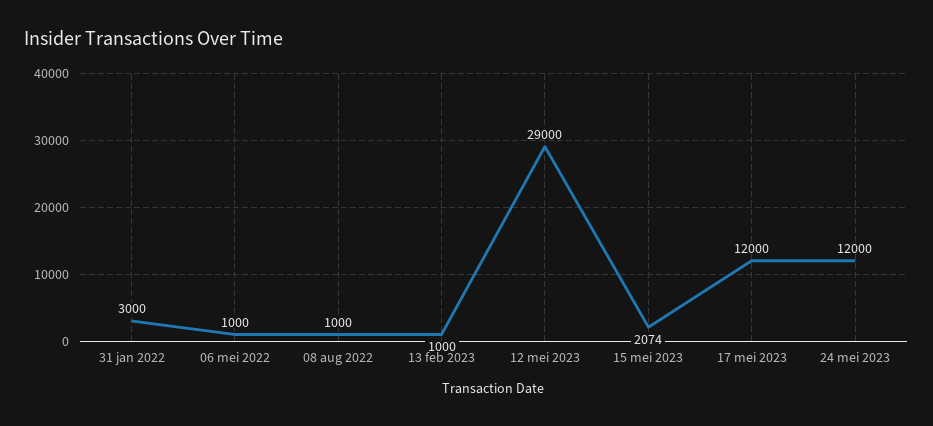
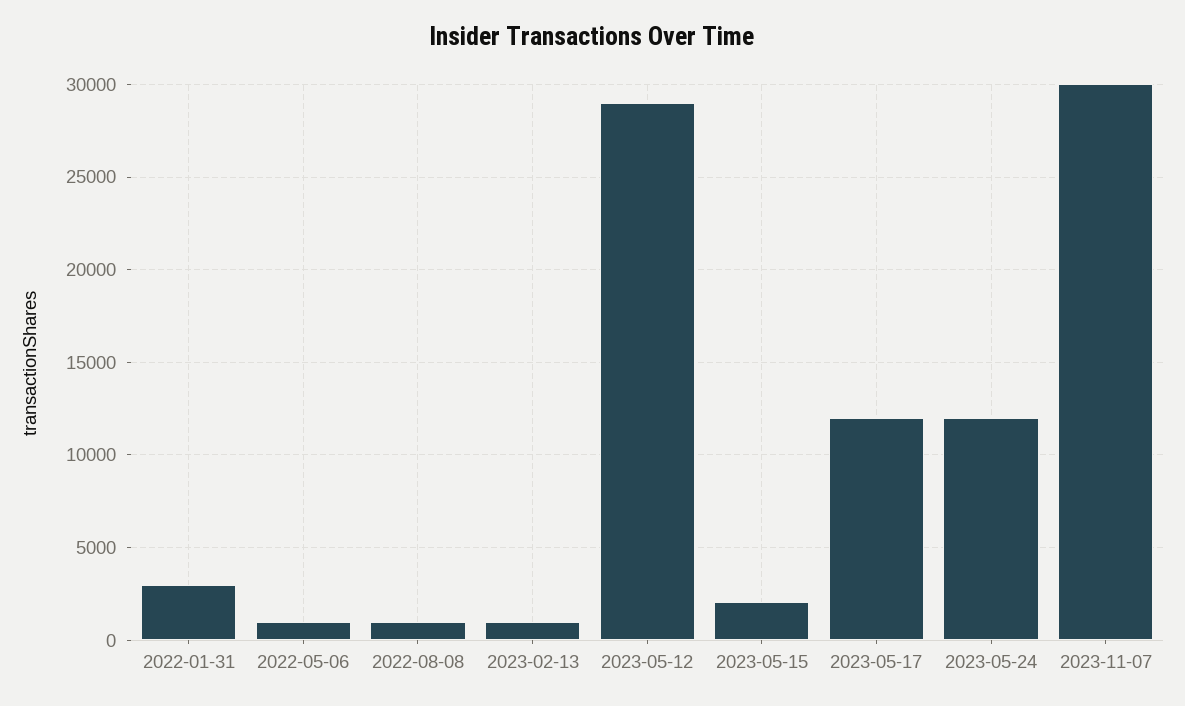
2023-11-07: none -> 30000

